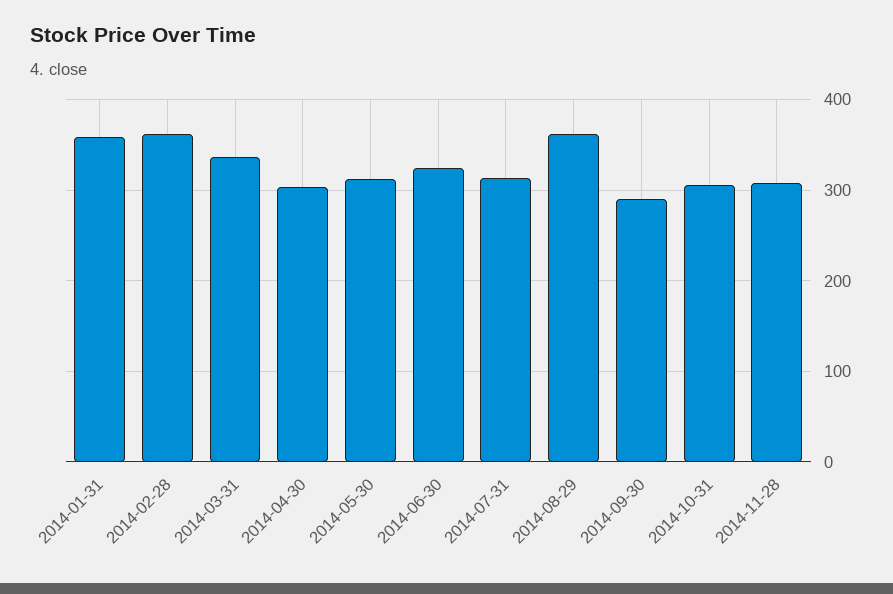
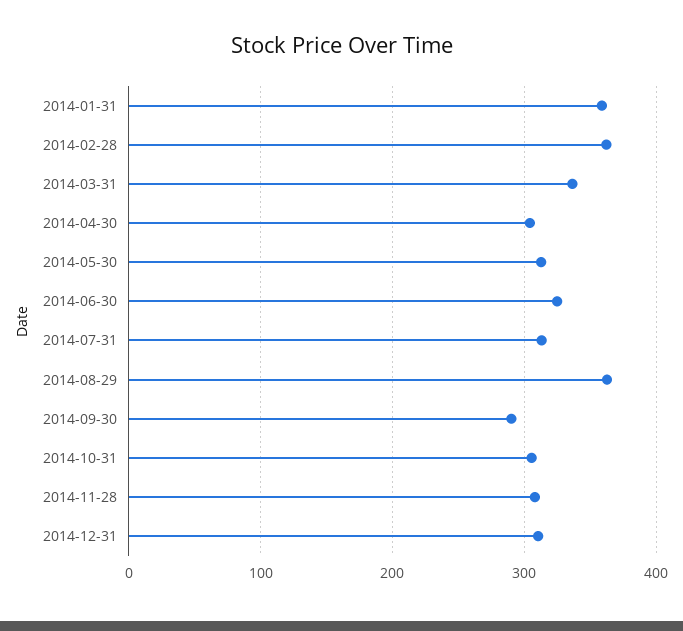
2014-12-31: none -> 310

